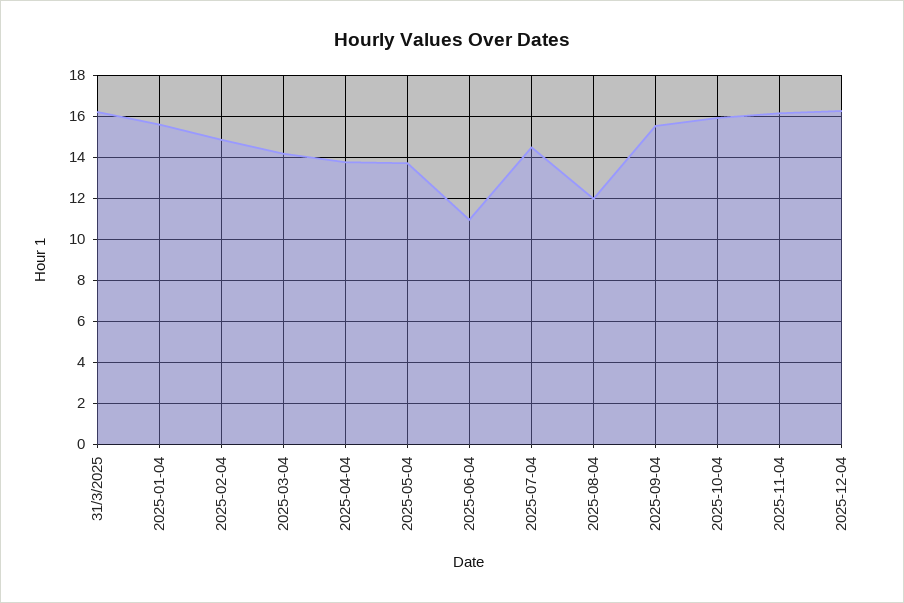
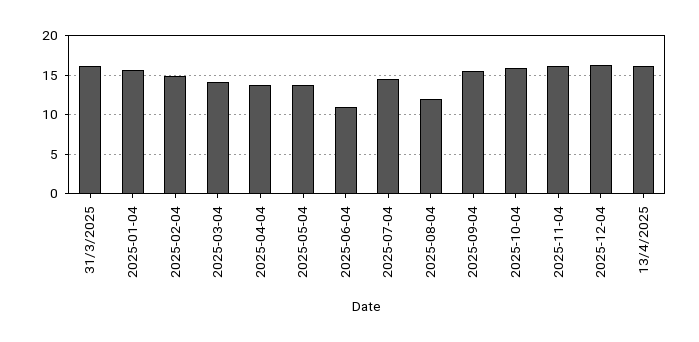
13/4/2025: none -> 16

